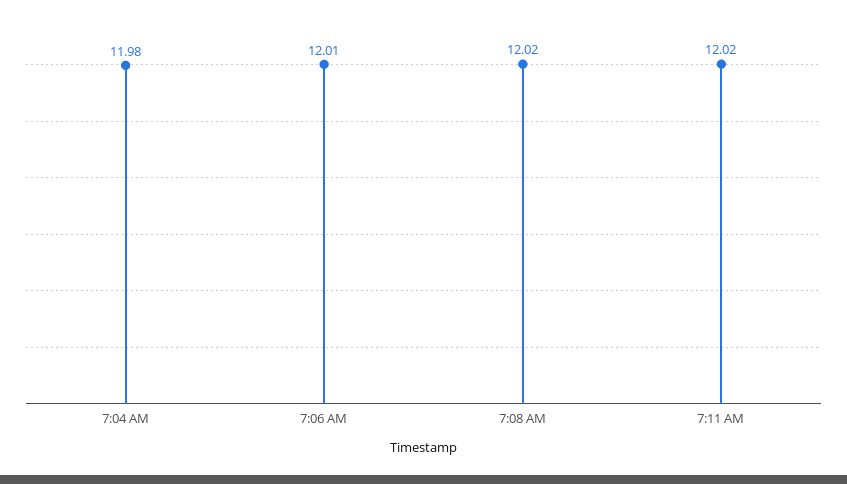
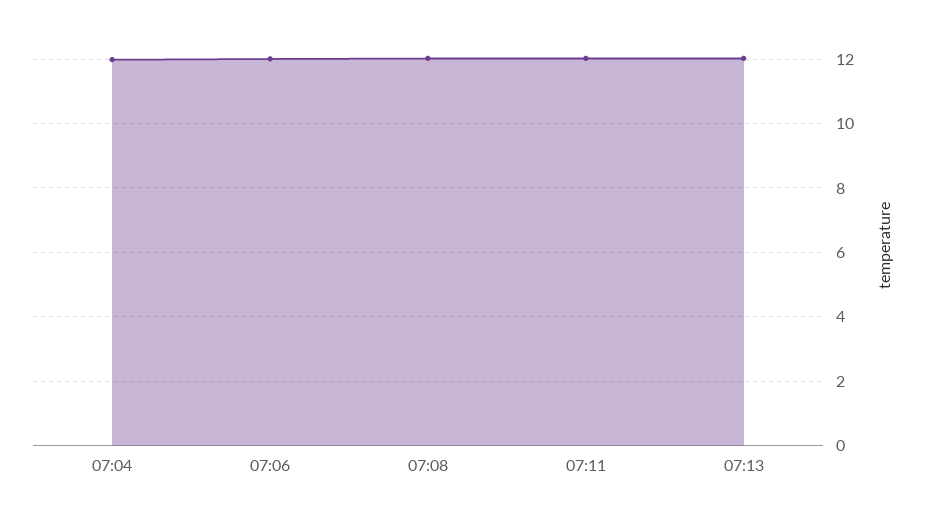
07:13: none -> 12

